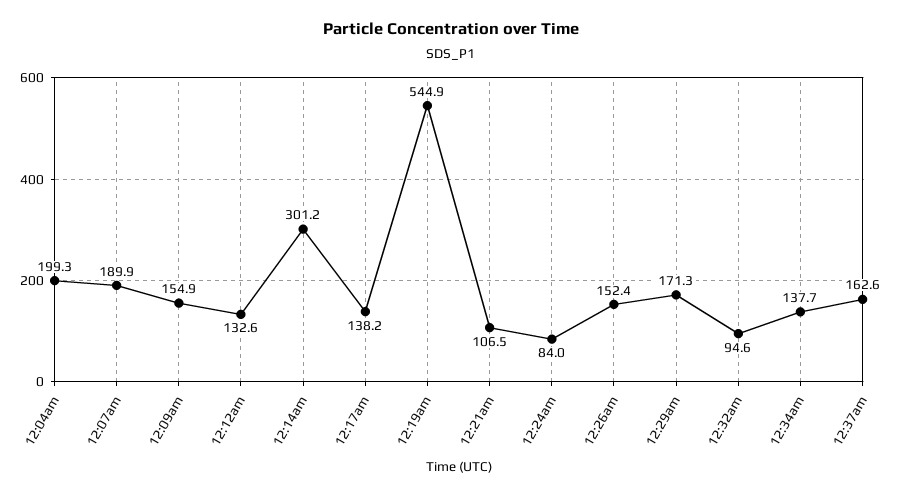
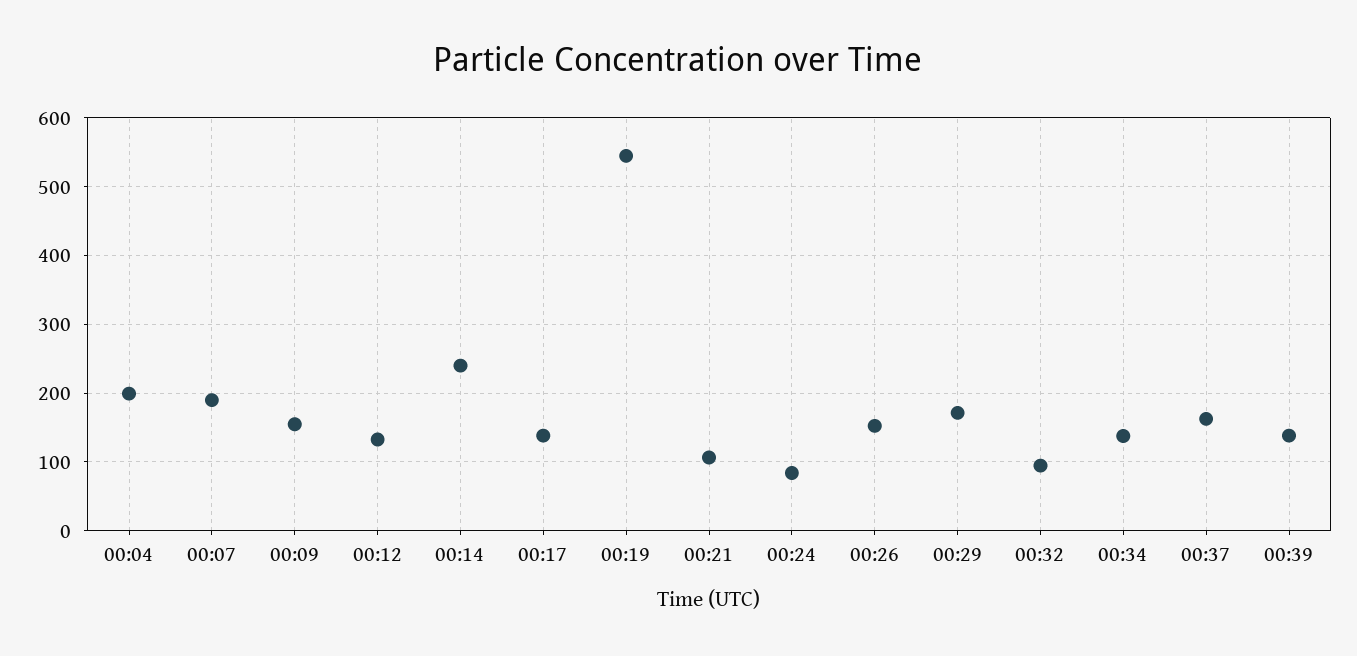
12:14am: 301.2 -> 240
00:39: none -> 140

